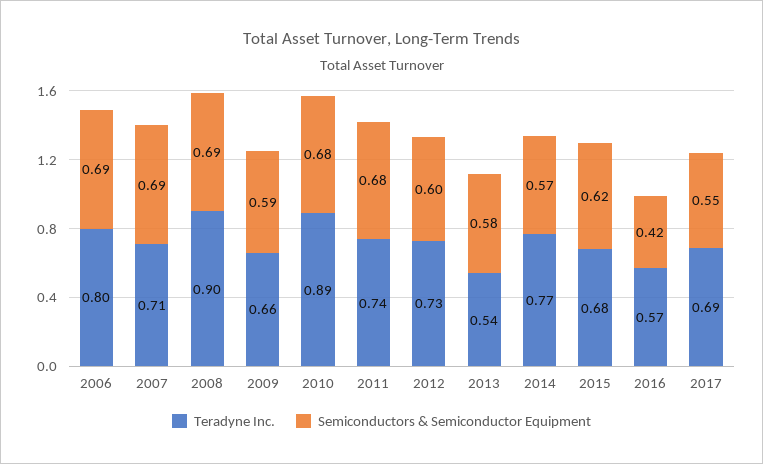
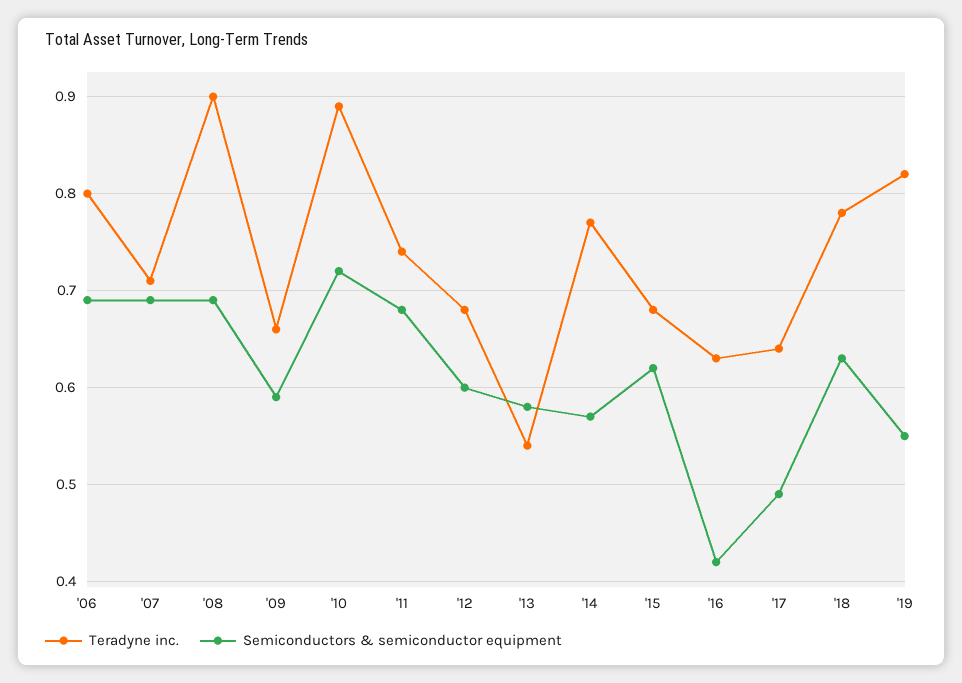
Semiconductors & Semiconductor Equipment, 2010: 0.68 -> 0.72
Teradyne Inc., 2012: 0.73 -> 0.68
Teradyne Inc., 2016: 0.57 -> 0.63
Teradyne Inc., 2017: 0.69 -> 0.64
Semiconductors & Semiconductor Equipment, 2017: 0.55 -> 0.49
Teradyne Inc., '18: none -> 0.78
Semiconductors & Semiconductor Equipment, '18: none -> 0.63
Teradyne Inc., '19: none -> 0.82
Semiconductors & Semiconductor Equipment, '19: none -> 0.55

